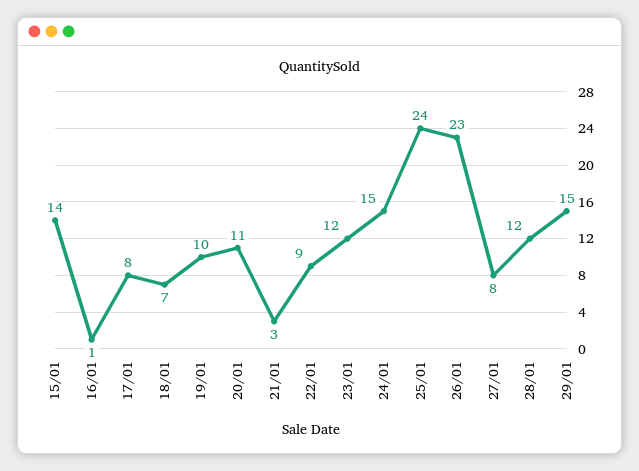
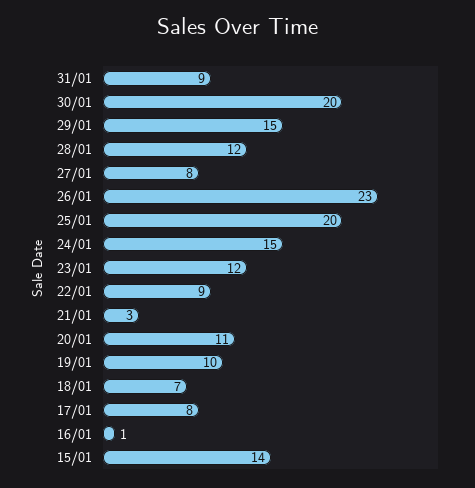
25/01: 24 -> 20
31/01: none -> 9
30/01: none -> 20

